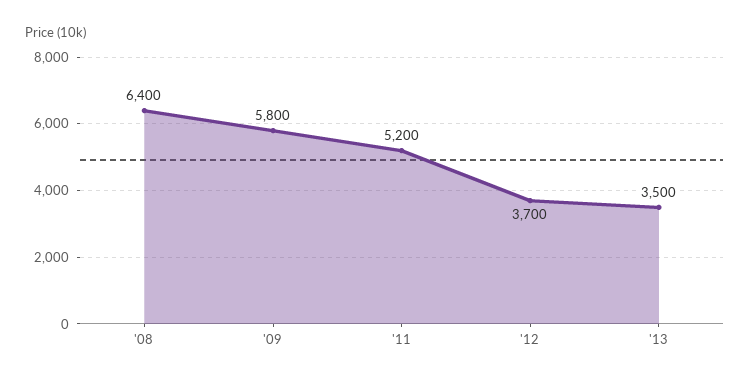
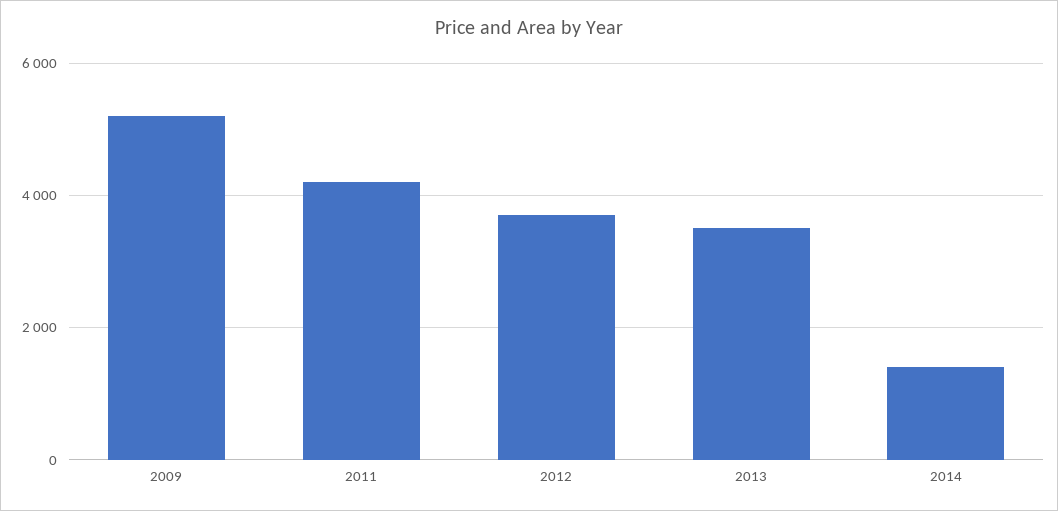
'08: 6400 -> none
'09: 5800 -> 5200
'11: 5200 -> 4200
2014: none -> 1400

